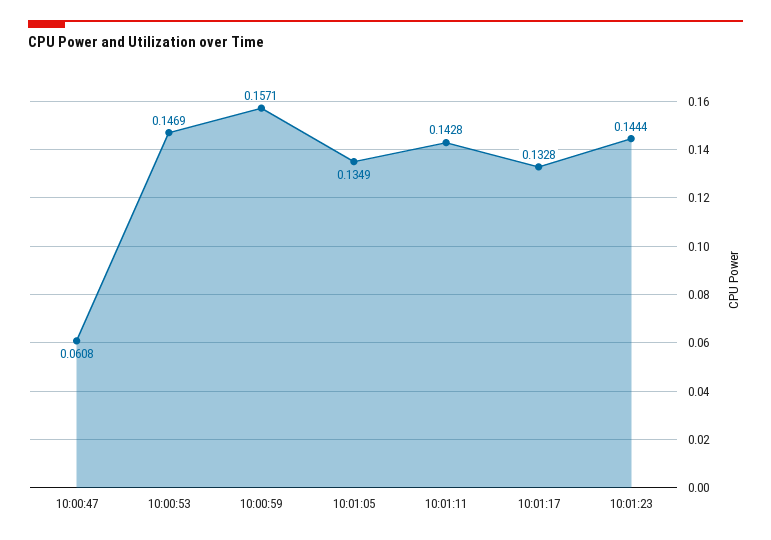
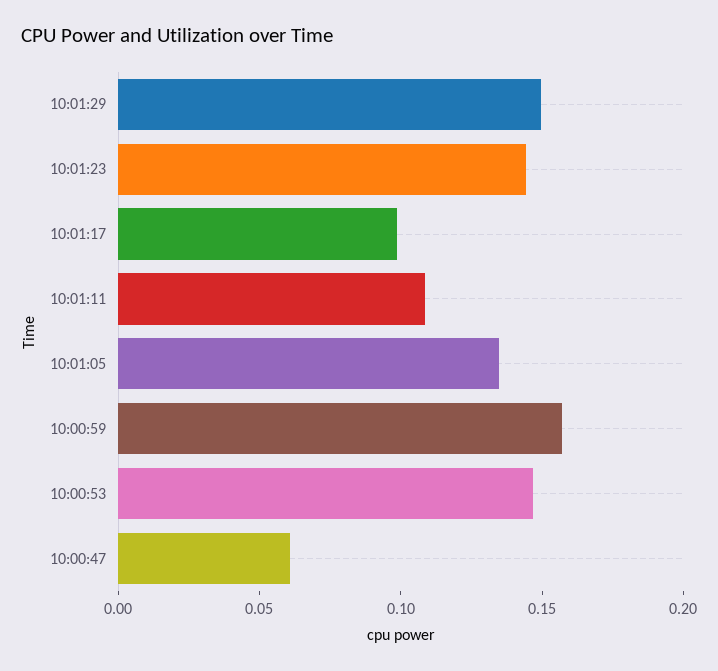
10:01:11: 0.1428 -> 0.11
10:01:17: 0.1328 -> 0.1
10:01:29: none -> 0.15

